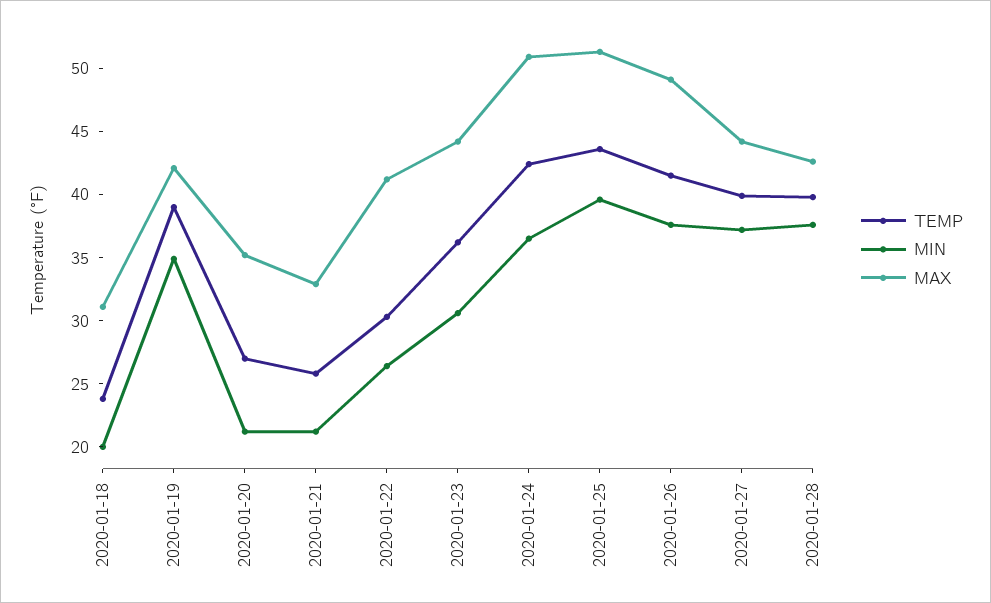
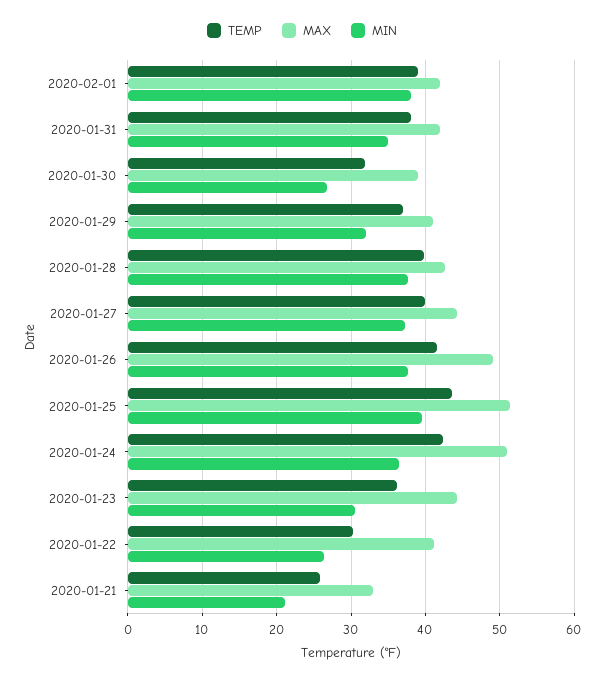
TEMP, 2020-01-18: 24 -> none
MIN, 2020-01-18: 20 -> none
MAX, 2020-01-18: 31 -> none
TEMP, 2020-01-19: 39 -> none
MIN, 2020-01-19: 35 -> none
MAX, 2020-01-19: 42 -> none
TEMP, 2020-01-20: 27 -> none
MIN, 2020-01-20: 21 -> none
MAX, 2020-01-20: 35 -> none
TEMP, 2020-02-01: none -> 39
MAX, 2020-02-01: none -> 42
MIN, 2020-02-01: none -> 38
TEMP, 2020-01-31: none -> 38
MAX, 2020-01-31: none -> 42
MIN, 2020-01-31: none -> 35
TEMP, 2020-01-30: none -> 32
MAX, 2020-01-30: none -> 39
MIN, 2020-01-30: none -> 27
TEMP, 2020-01-29: none -> 37
MAX, 2020-01-29: none -> 41
MIN, 2020-01-29: none -> 32

